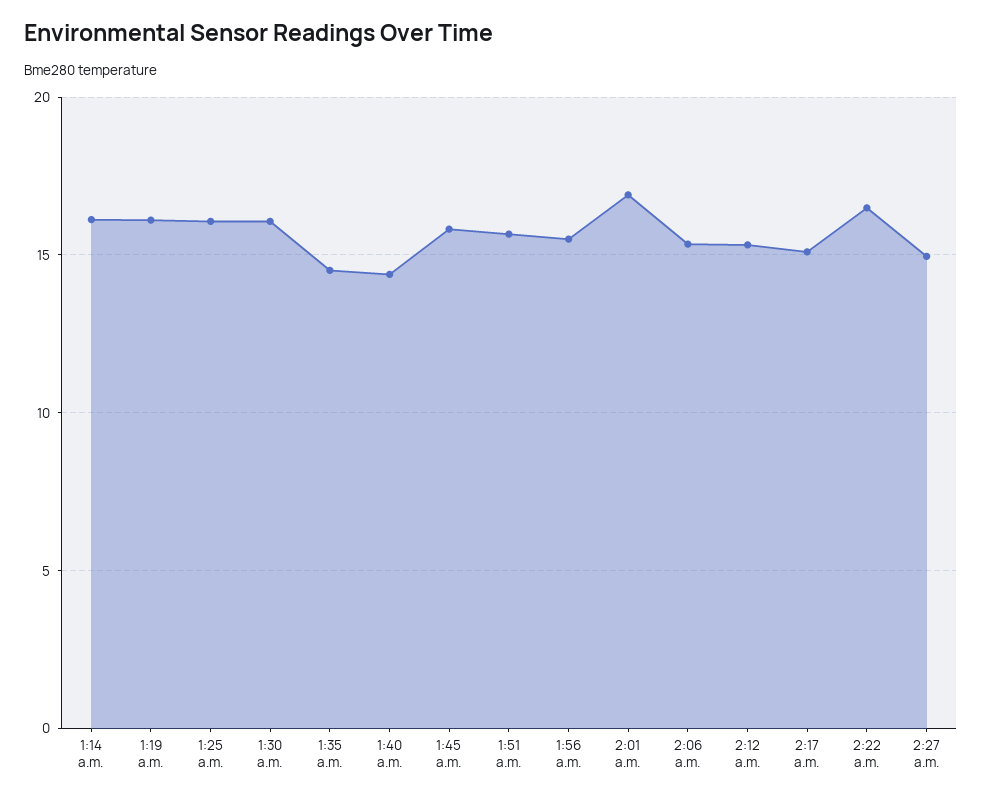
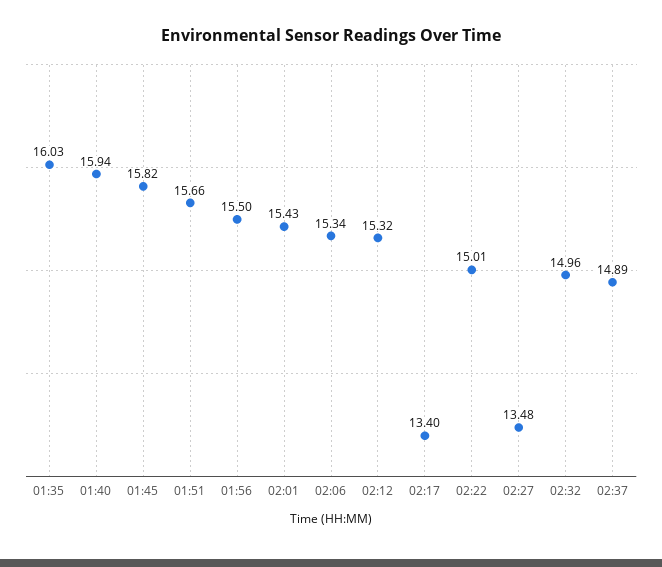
1:14 a.m.: 16 -> none
1:19 a.m.: 16 -> none
1:25 a.m.: 16 -> none
1:30 a.m.: 16 -> none
1:35 a.m.: 14.5 -> 16.03
1:40 a.m.: 14.5 -> 15.94
2:01 a.m.: 17 -> 15.43
2:17 a.m.: 15 -> 13.4
2:22 a.m.: 16.5 -> 15.01
2:27 a.m.: 15 -> 13.48
02:32: none -> 14.96
02:37: none -> 14.89

